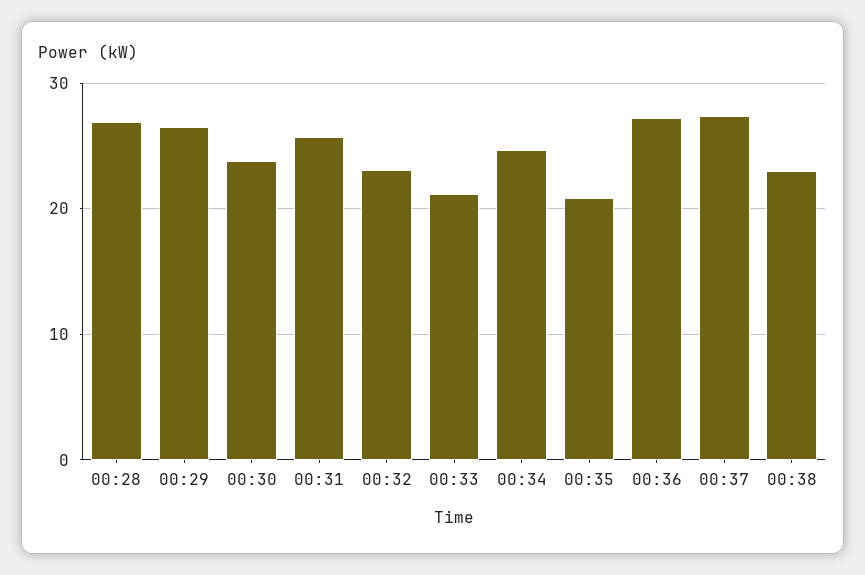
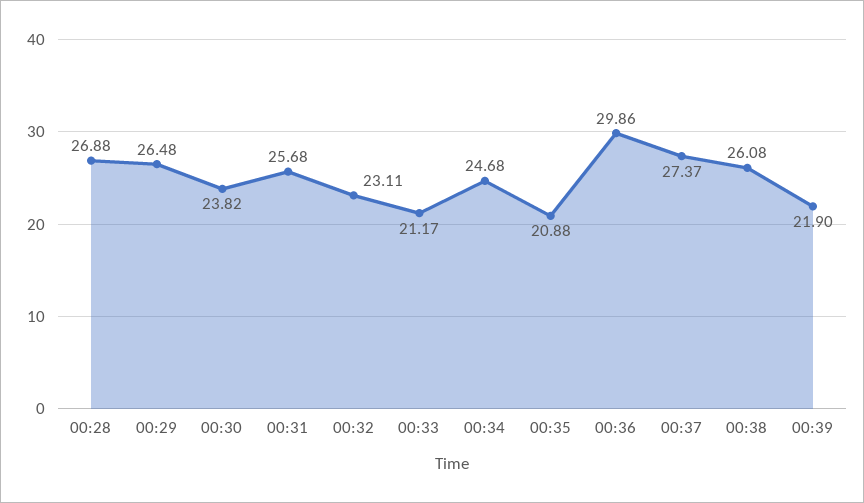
00:36: 27 -> 29.86
00:38: 23 -> 26.08
00:39: none -> 21.9

